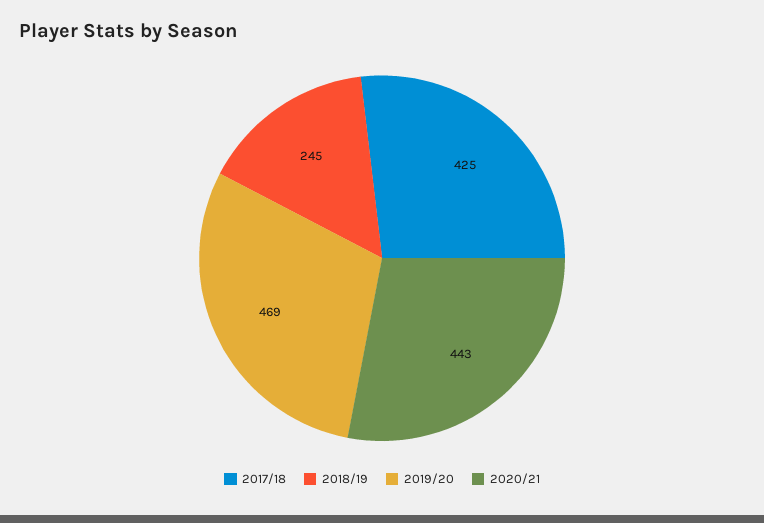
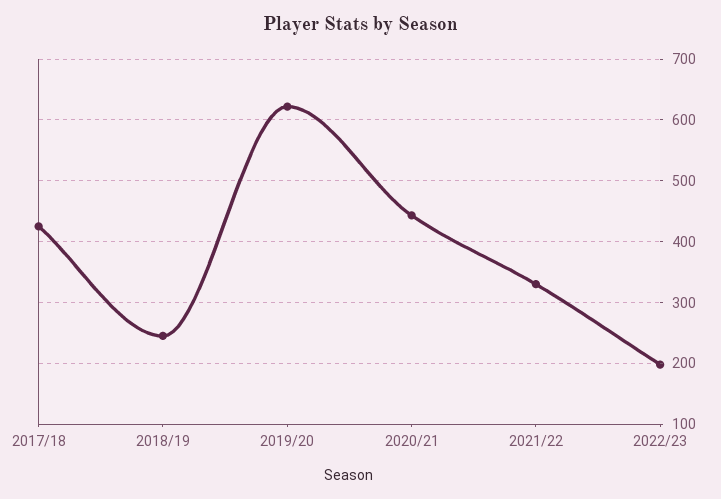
2019/20: 469 -> 620
2021/22: none -> 330
2022/23: none -> 200

